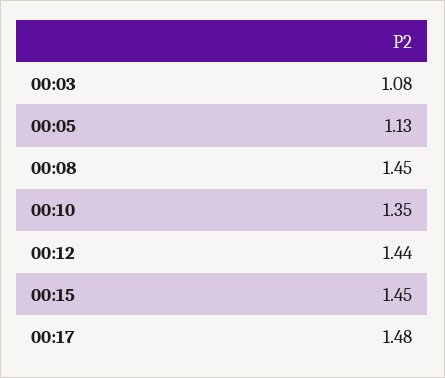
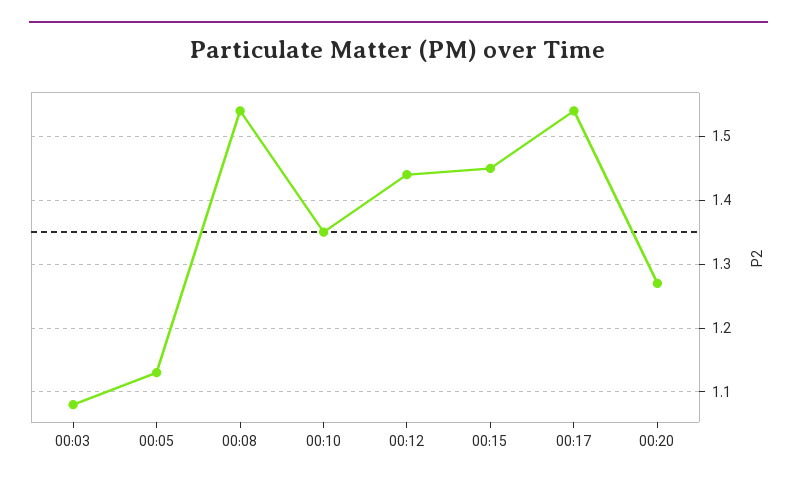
00:08: 1.45 -> 1.54
00:17: 1.48 -> 1.54
00:20: none -> 1.27

